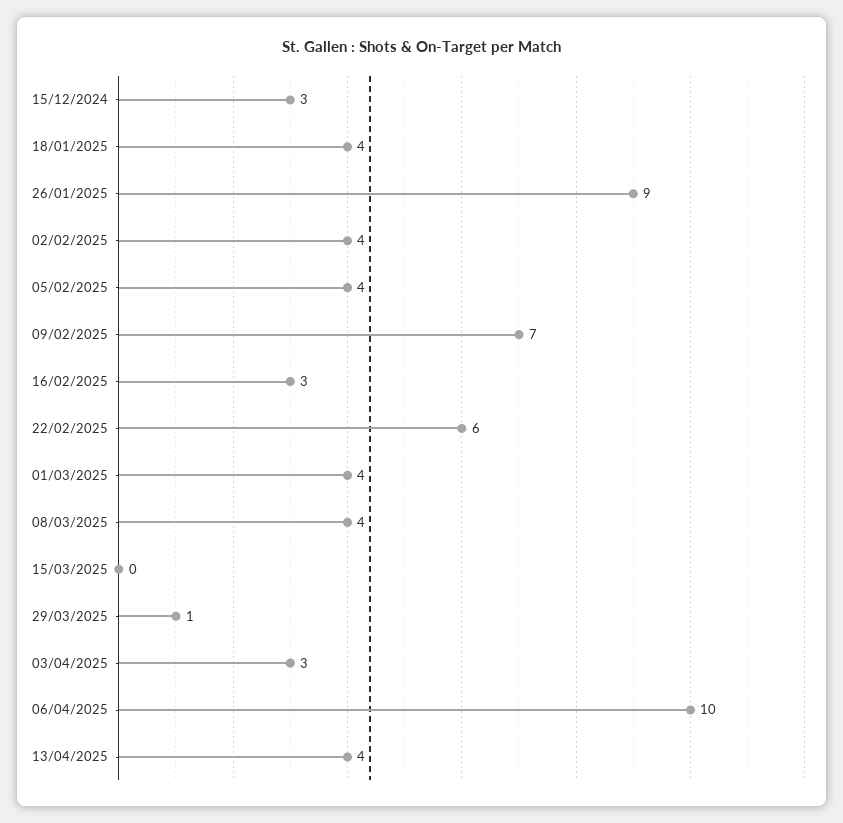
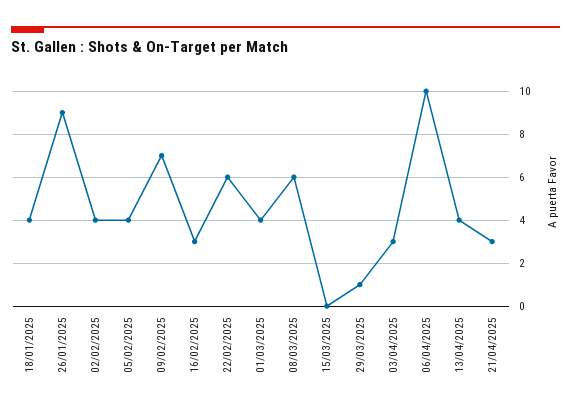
15/12/2024: 3 -> none
08/03/2025: 4 -> 6
21/04/2025: none -> 3

